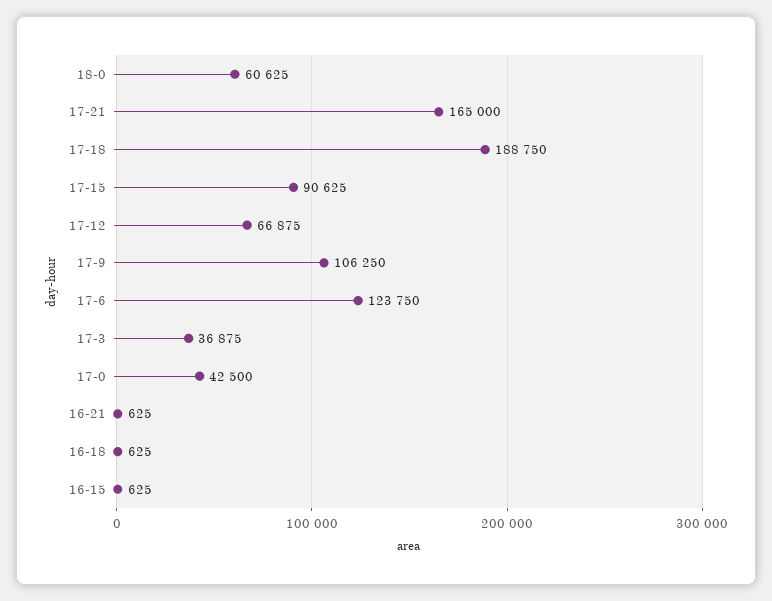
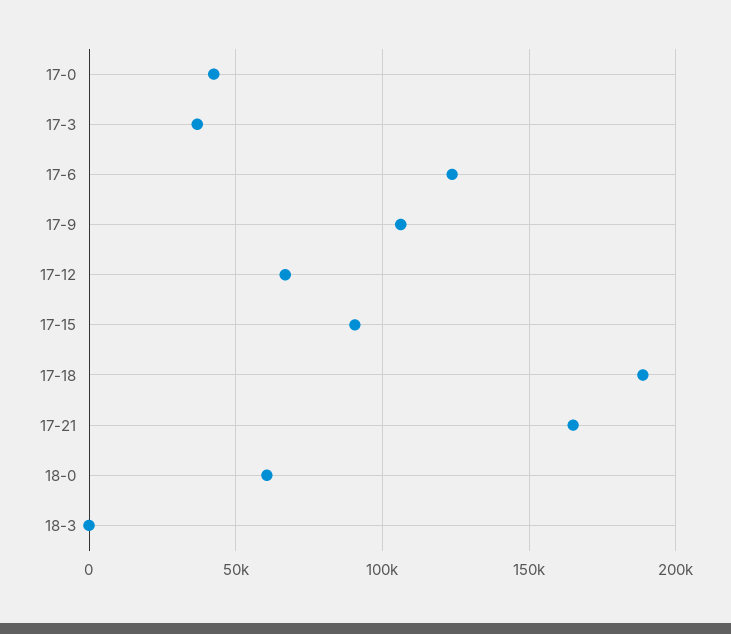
16-21: 625 -> none
16-18: 625 -> none
16-15: 625 -> none
18-3: none -> 0

